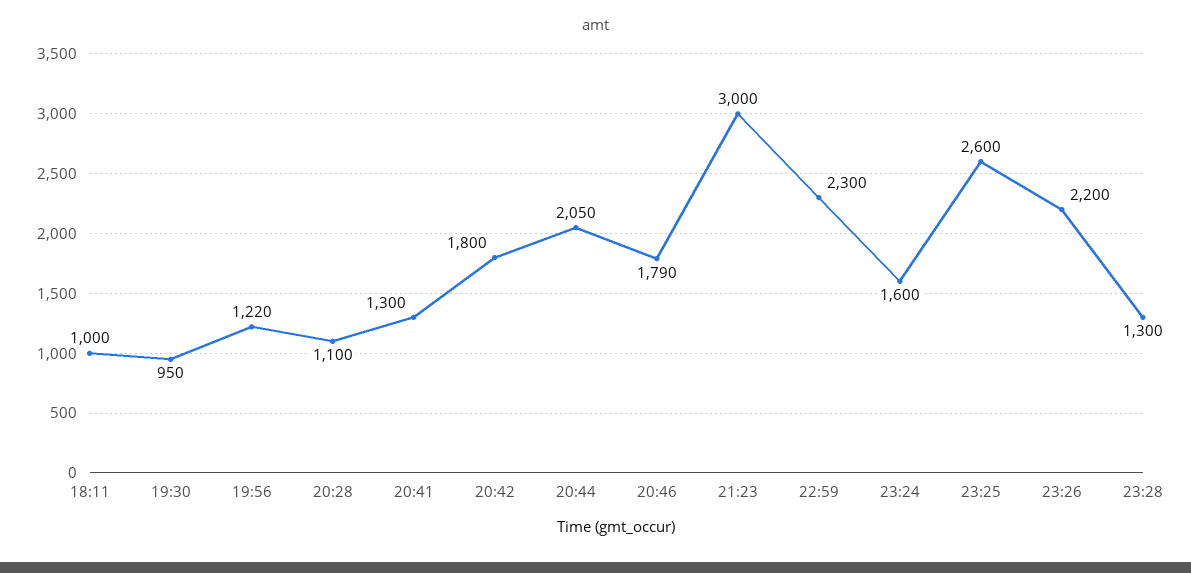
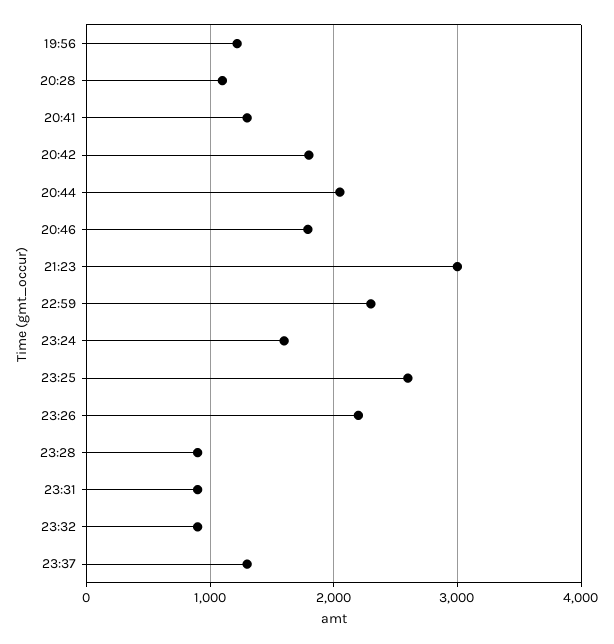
18:11: 1000 -> none
19:30: 950 -> none
23:28: 1300 -> 900
23:31: none -> 900
23:32: none -> 900
23:37: none -> 1300

